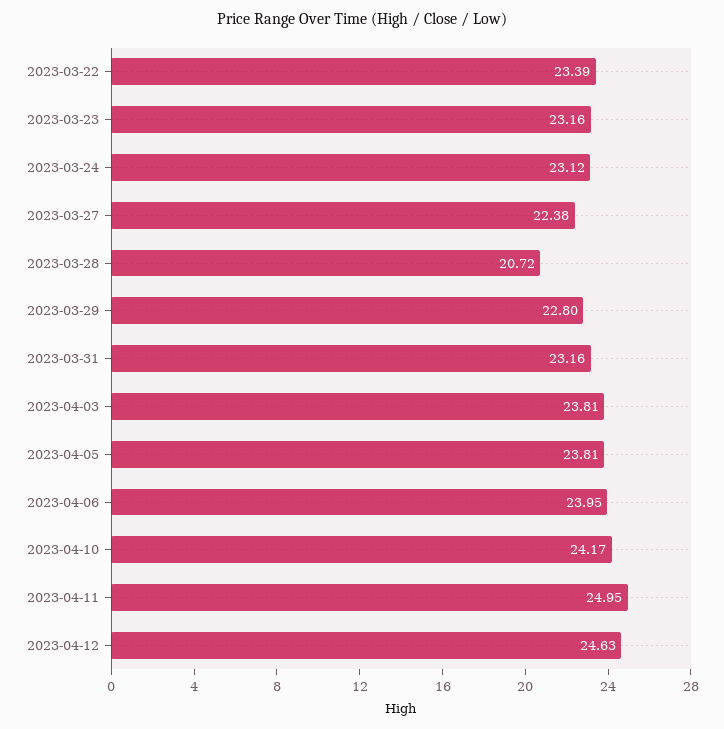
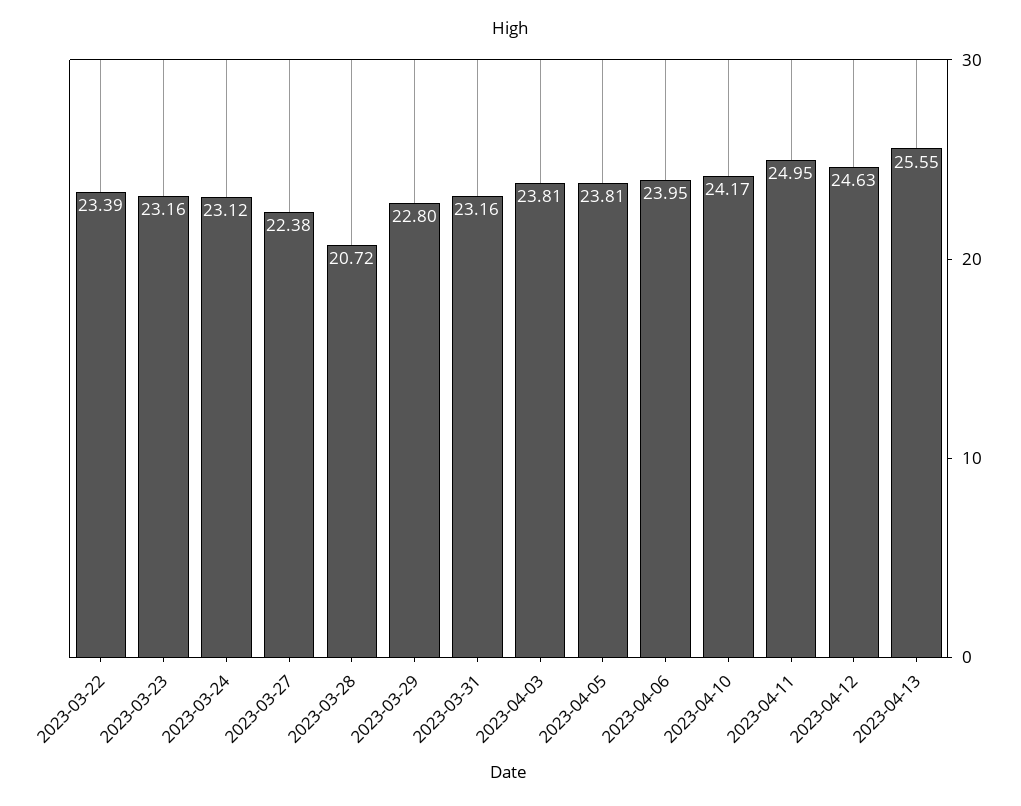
2023-04-13: none -> 25.55

